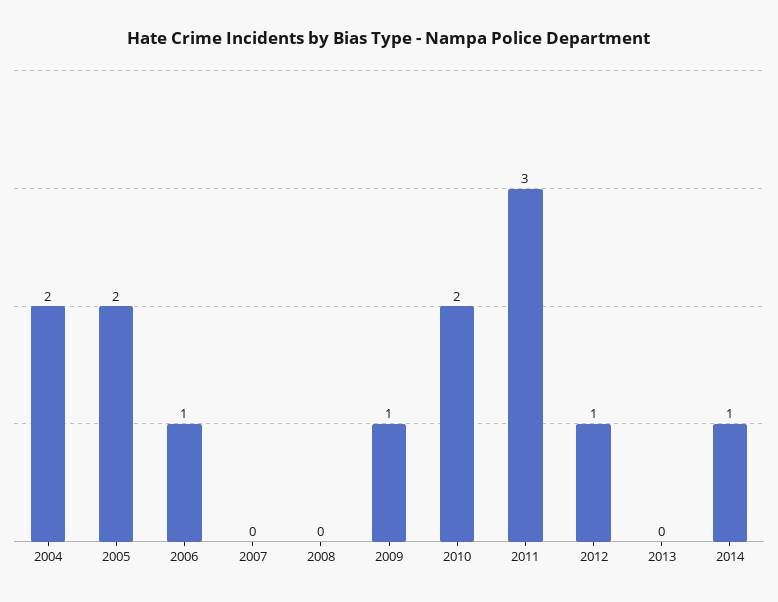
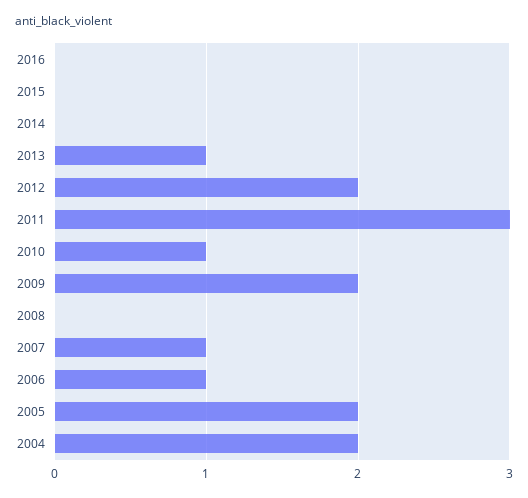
2007: 0 -> 1
2009: 1 -> 2
2010: 2 -> 1
2012: 1 -> 2
2013: 0 -> 1
2014: 1 -> 0
2016: none -> 0
2015: none -> 0

